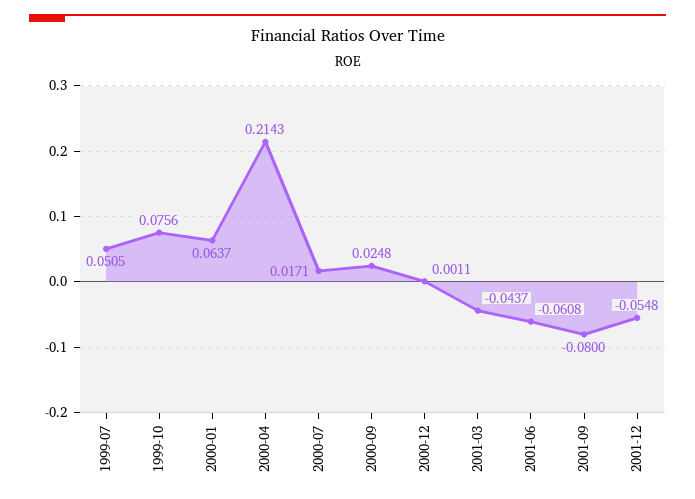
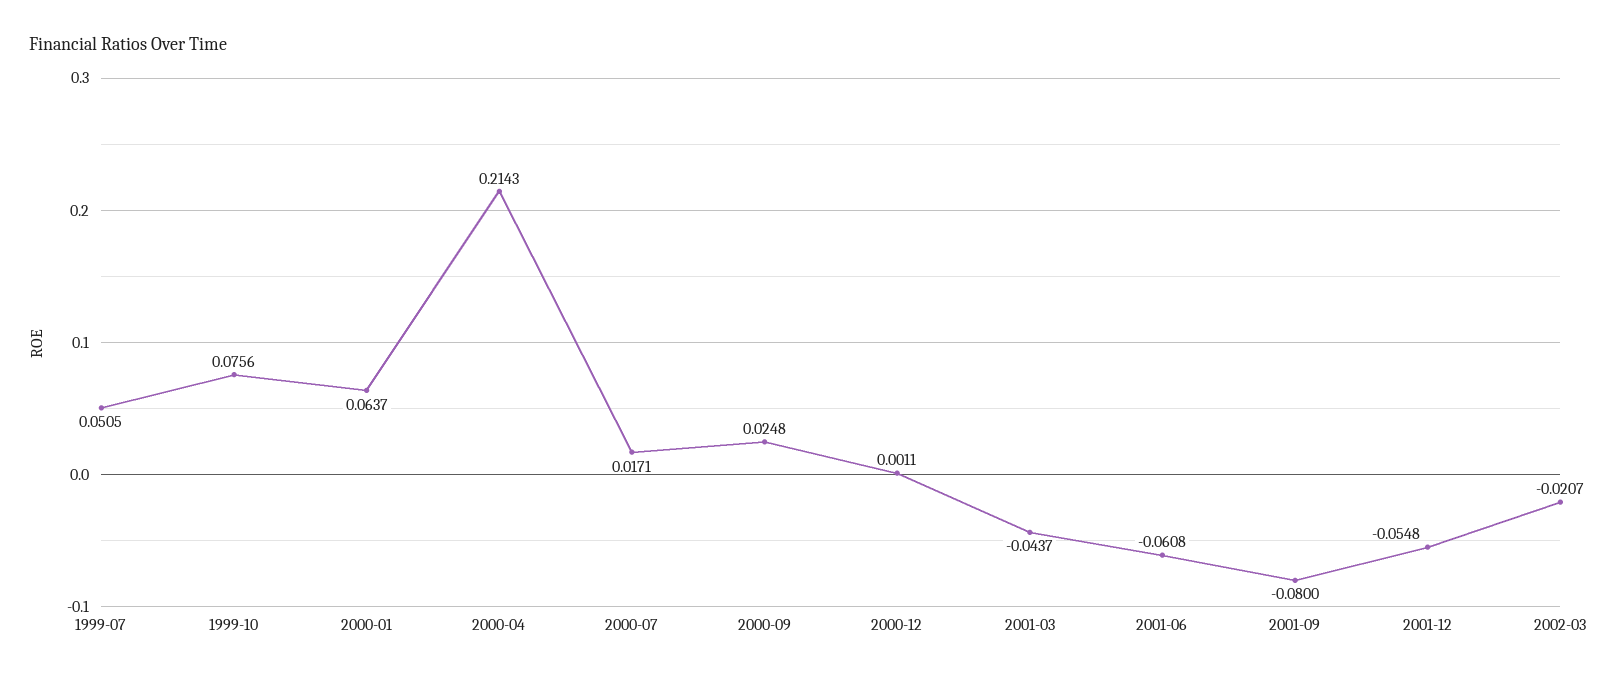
2002-03: none -> -0.0207

